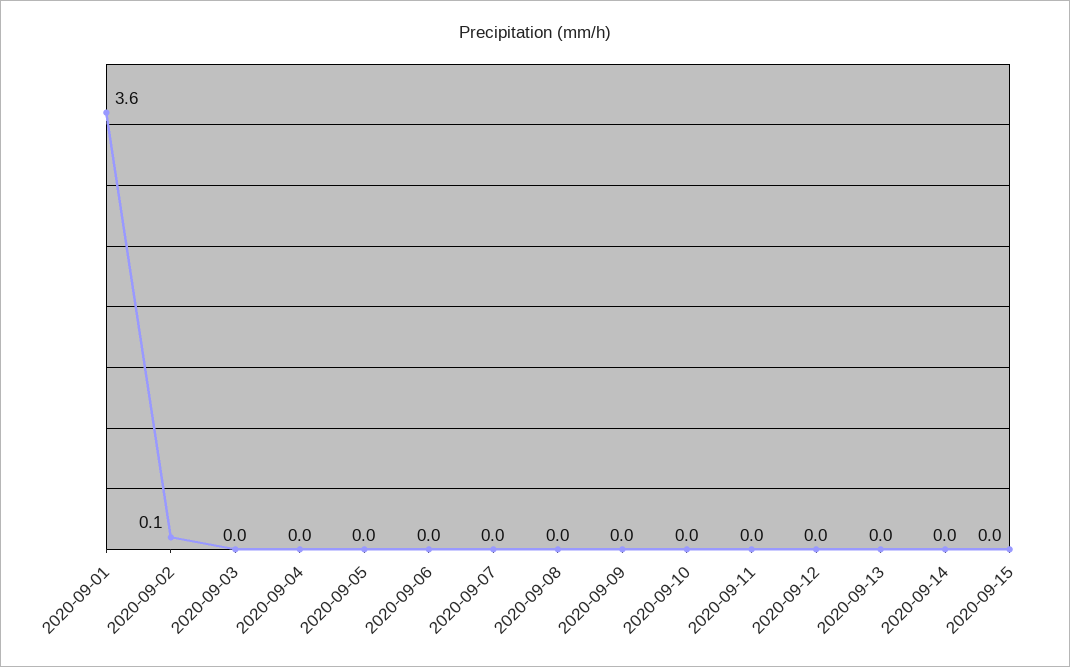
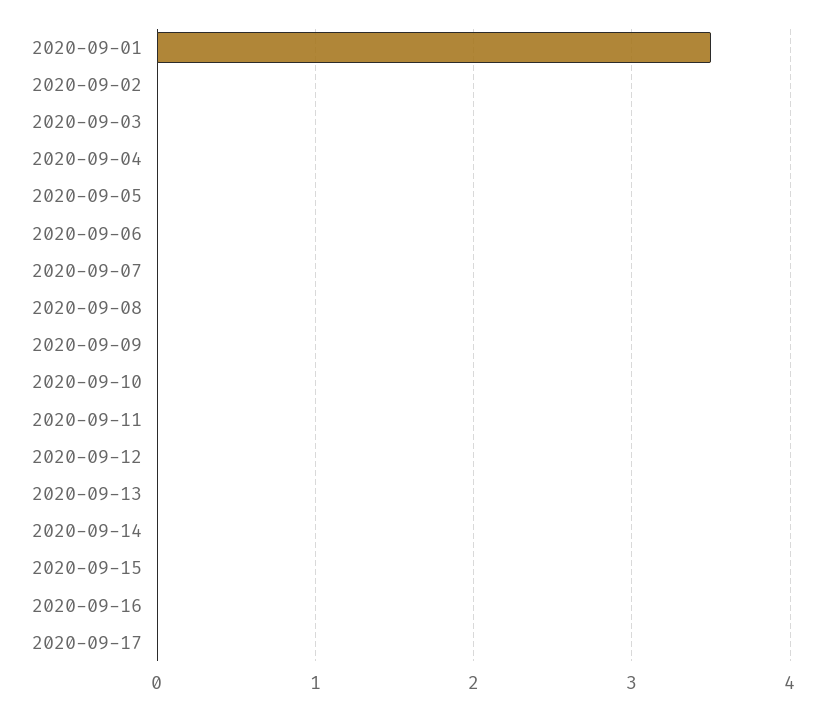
2020-09-01: 3.6 -> 3.5
2020-09-02: 0.1 -> 0
2020-09-16: none -> 0
2020-09-17: none -> 0

